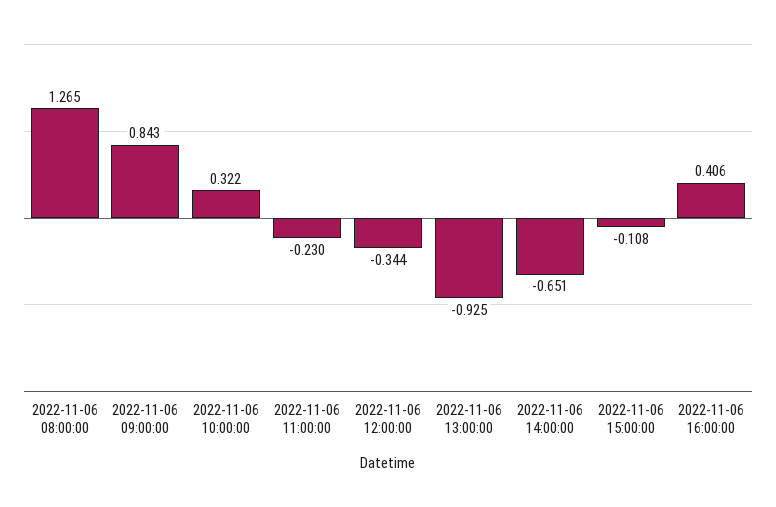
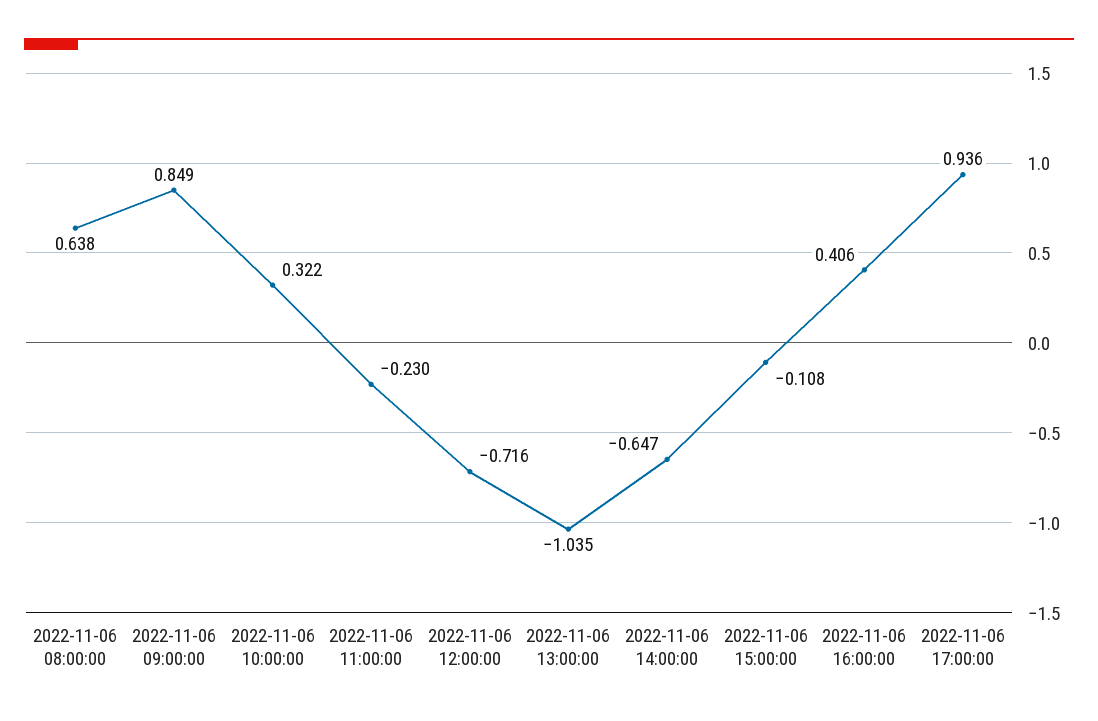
2022-11-06 08:00:00: 1.265 -> 0.638
2022-11-06 09:00:00: 0.843 -> 0.849
2022-11-06 12:00:00: -0.344 -> -0.716
2022-11-06 13:00:00: -0.925 -> -1.035
2022-11-06 14:00:00: -0.651 -> -0.647
2022-11-06 17:00:00: none -> 0.936

